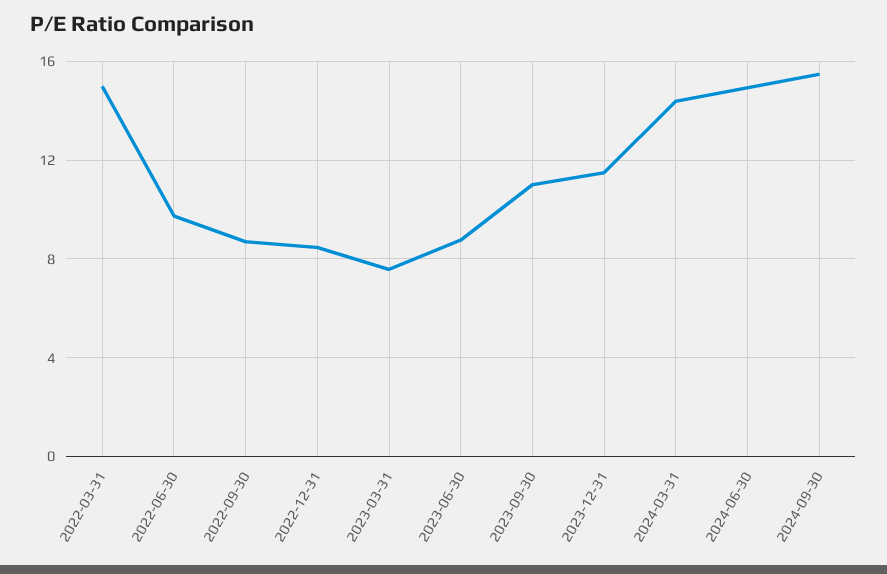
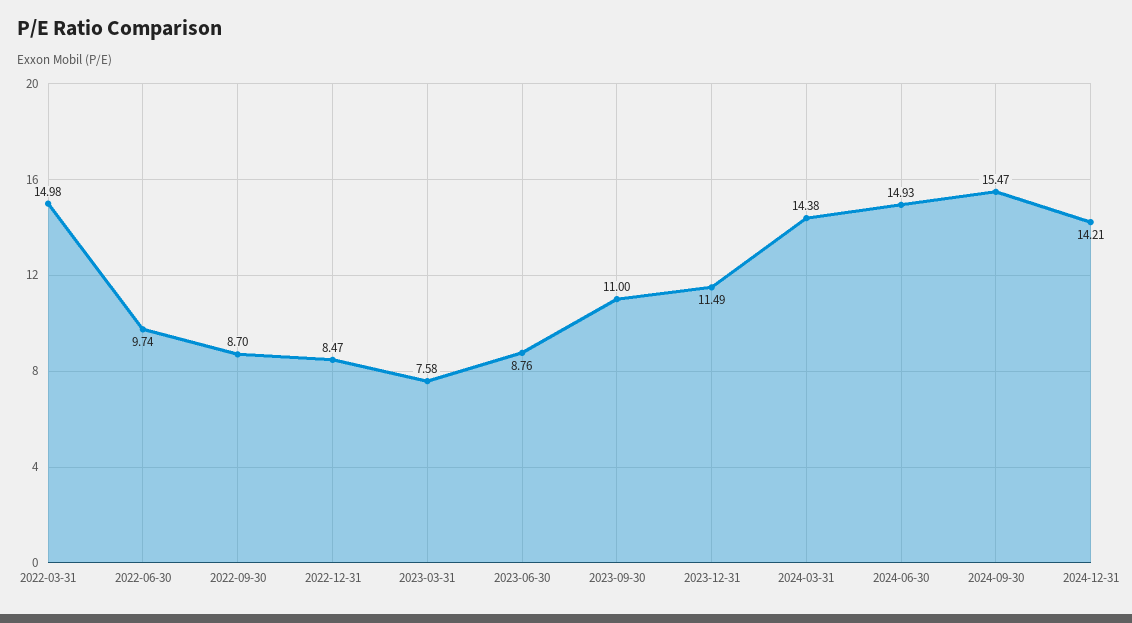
2024-12-31: none -> 14.21

